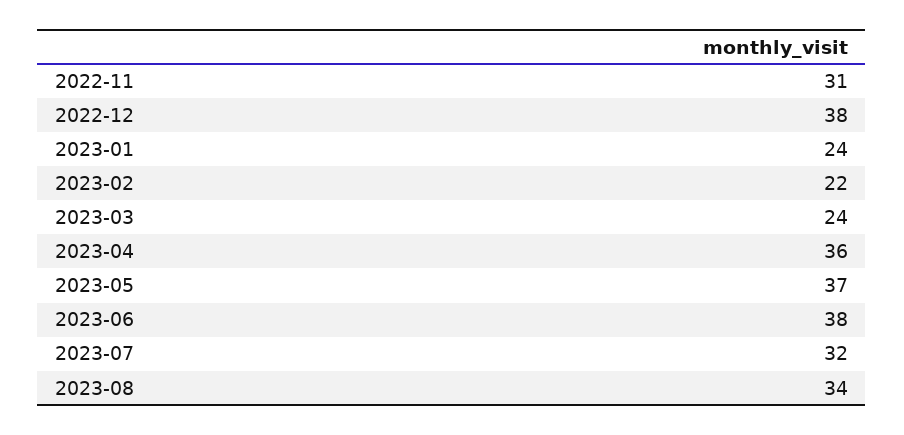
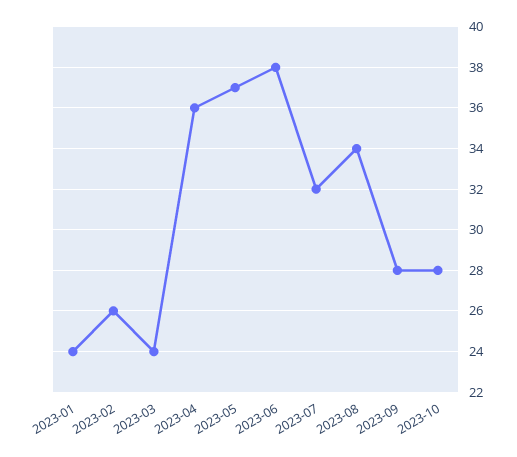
2022-11: 31 -> none
2022-12: 38 -> none
2023-02: 22 -> 26
2023-09: none -> 28
2023-10: none -> 28

